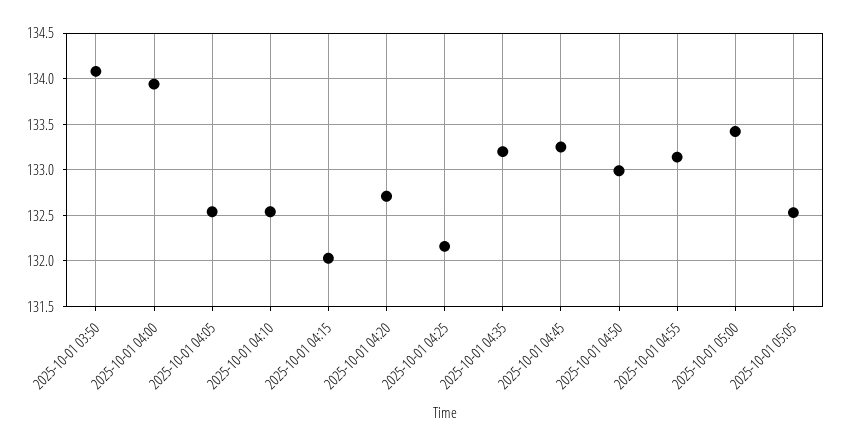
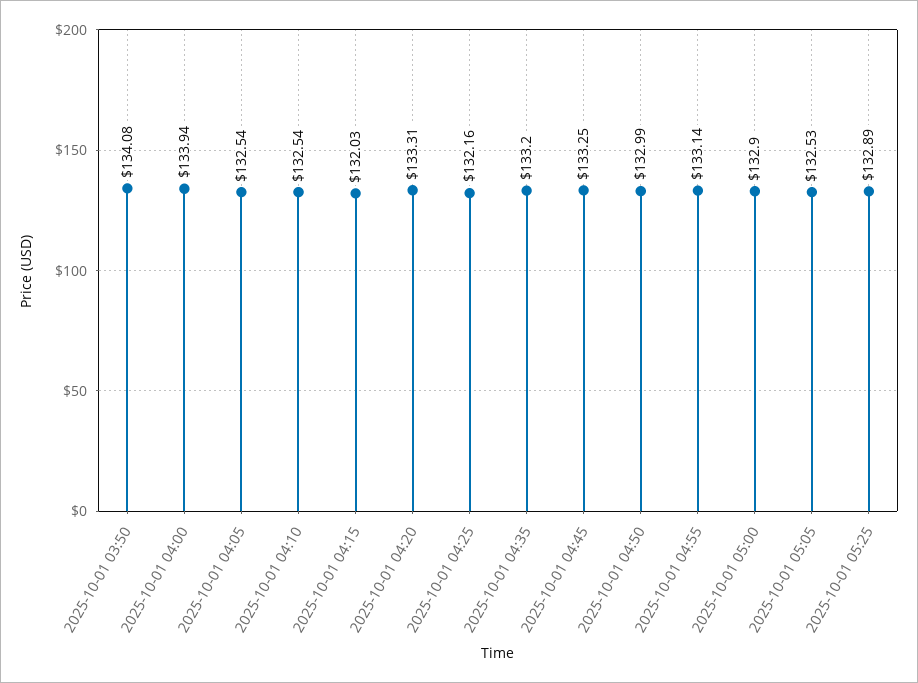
2025-10-01 04:20: 132.7 -> 133.31
2025-10-01 05:00: 133.4 -> 132.9
2025-10-01 05:25: none -> 132.89

